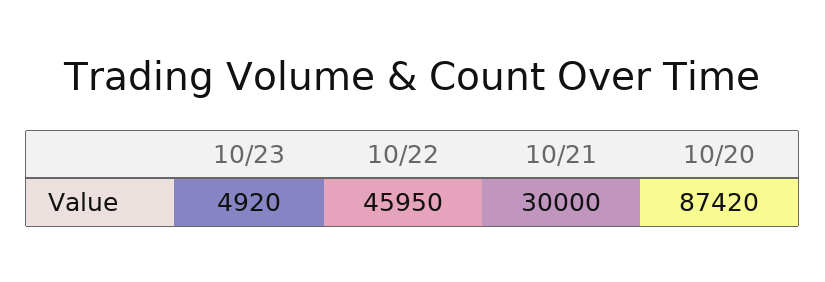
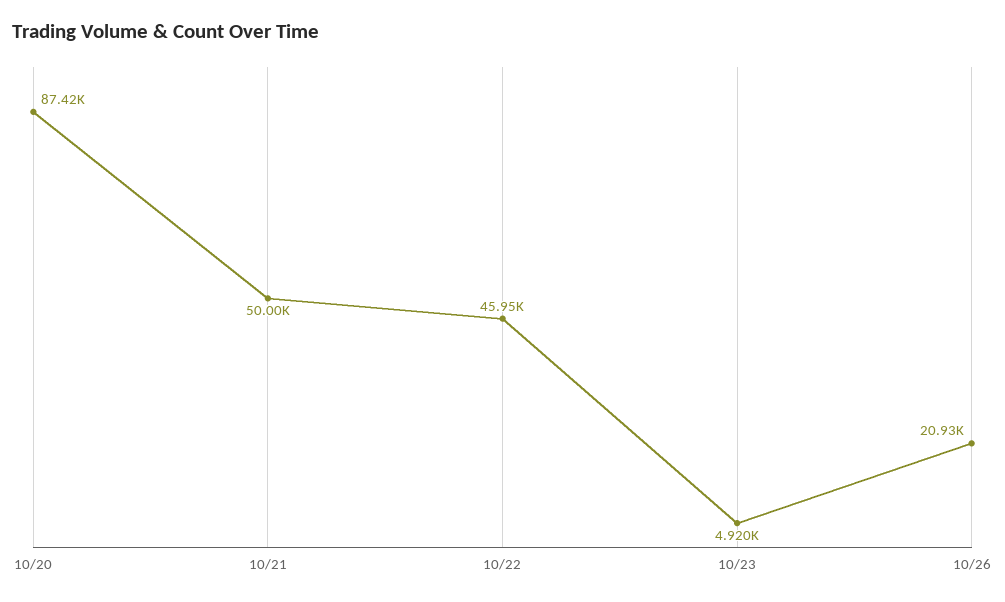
10/21: 30000 -> 50000
10/26: none -> 20930

